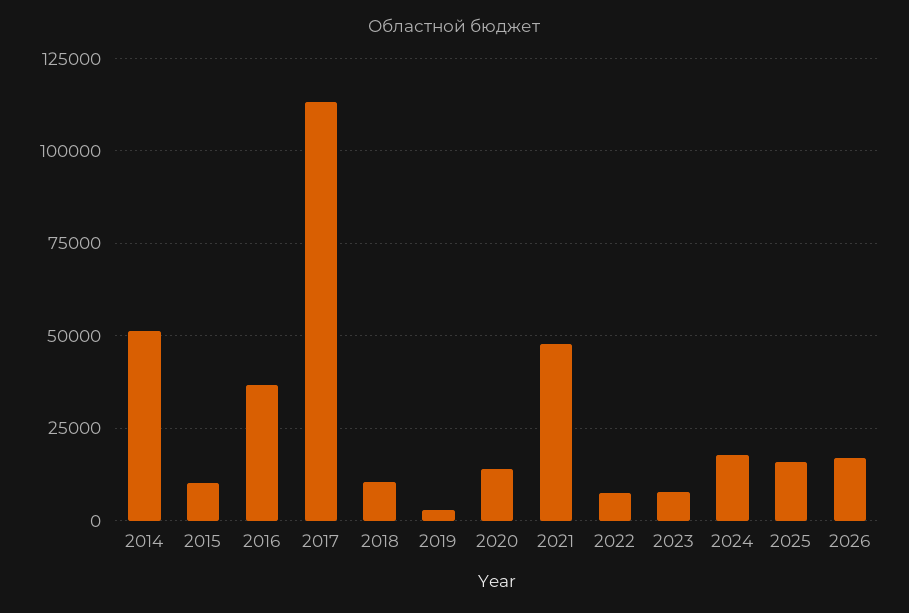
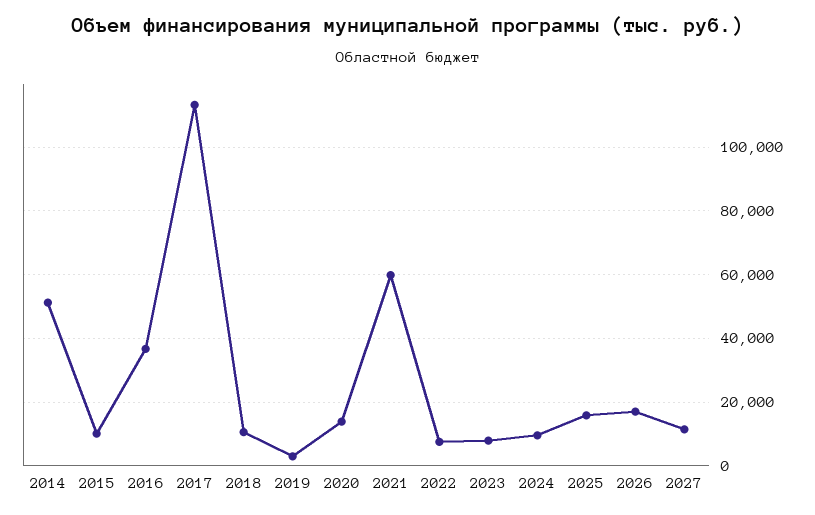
2021: 47500 -> 60000
2024: 17500 -> 10000
2027: none -> 12000

